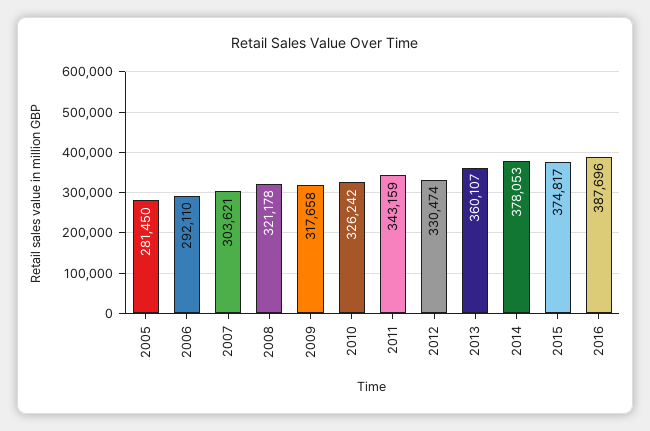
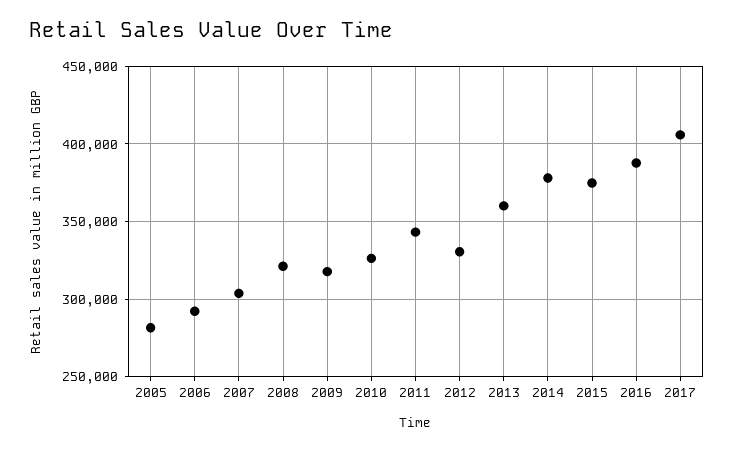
2017: none -> 405000

